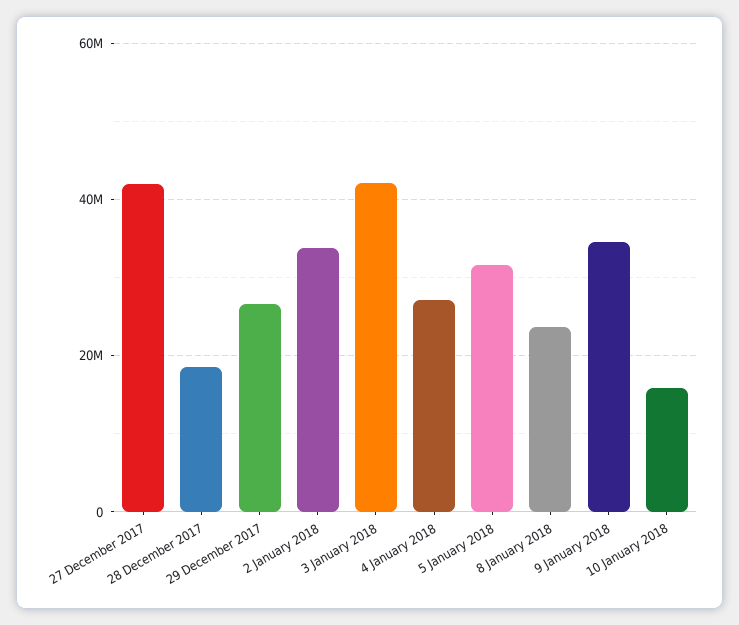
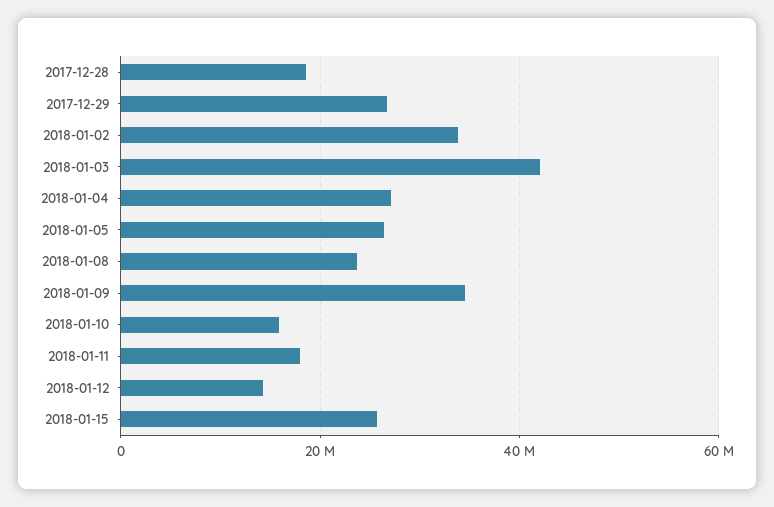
27 December 2017: 42000000 -> none
5 January 2018: 32000000 -> 26000000
2018-01-11: none -> 18000000
2018-01-12: none -> 14000000
2018-01-15: none -> 26000000

